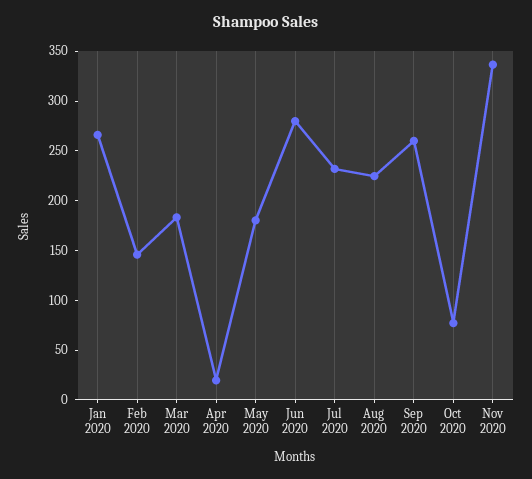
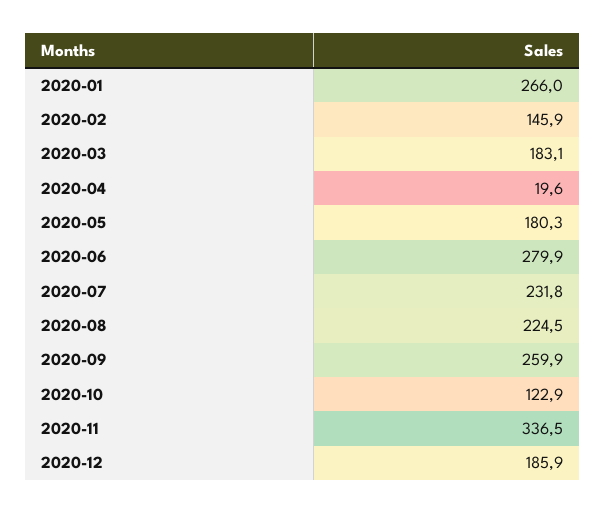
Oct 2020: 80 -> 122.9
2020-12: none -> 185.9

